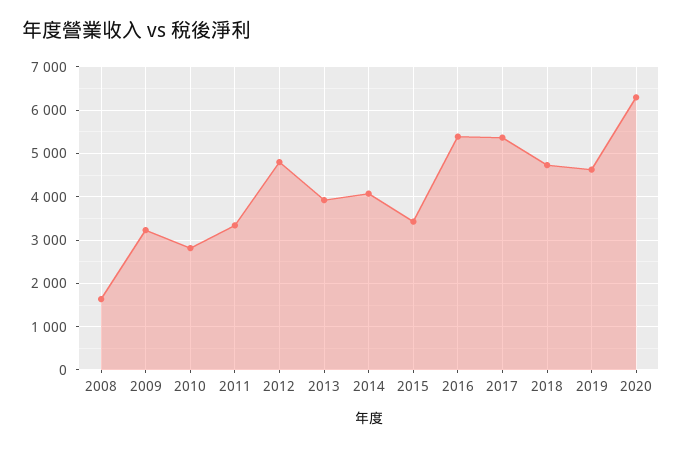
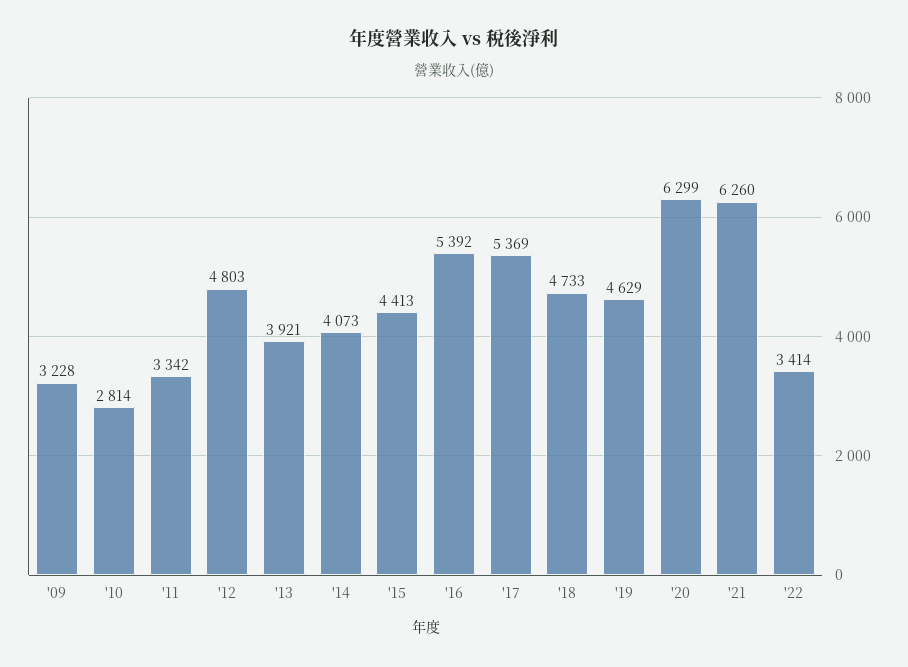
2008: 1600 -> none
2015: 3400 -> 4413
'21: none -> 6260
'22: none -> 3414

